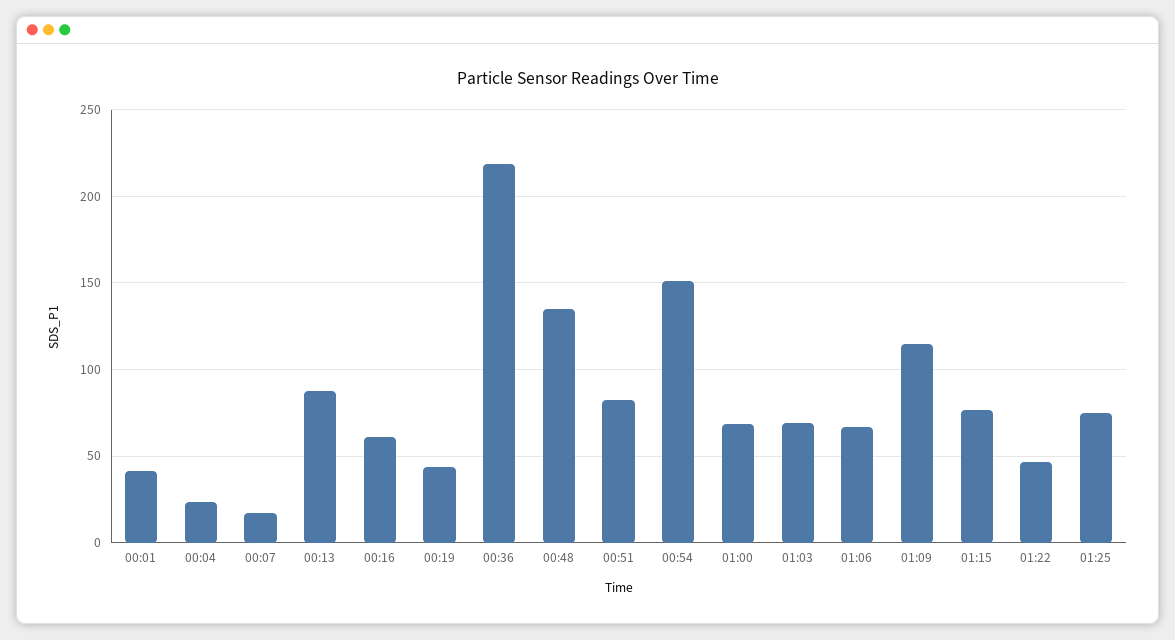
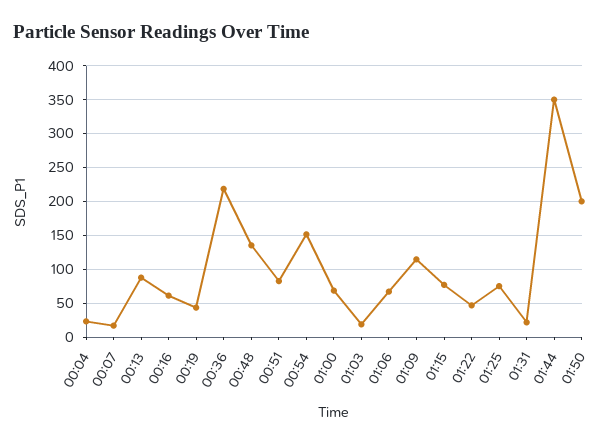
00:01: 40 -> none
01:03: 70 -> 20
01:31: none -> 20
01:44: none -> 350
01:50: none -> 200

